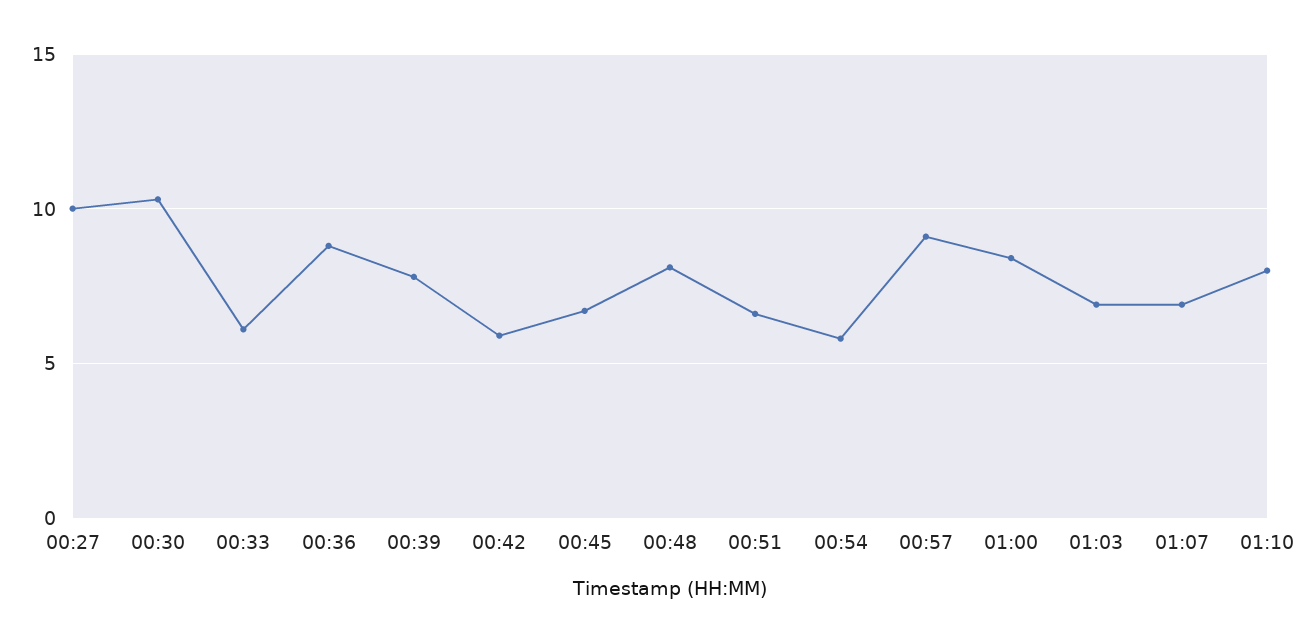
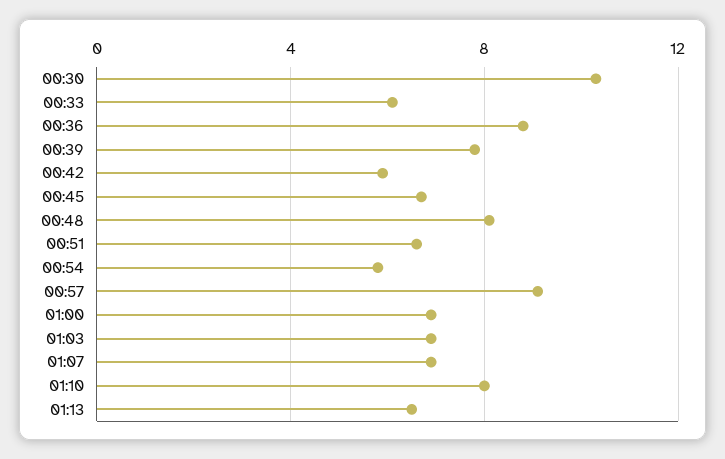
00:27: 10 -> none
01:00: 8.5 -> 7
01:13: none -> 6.5

